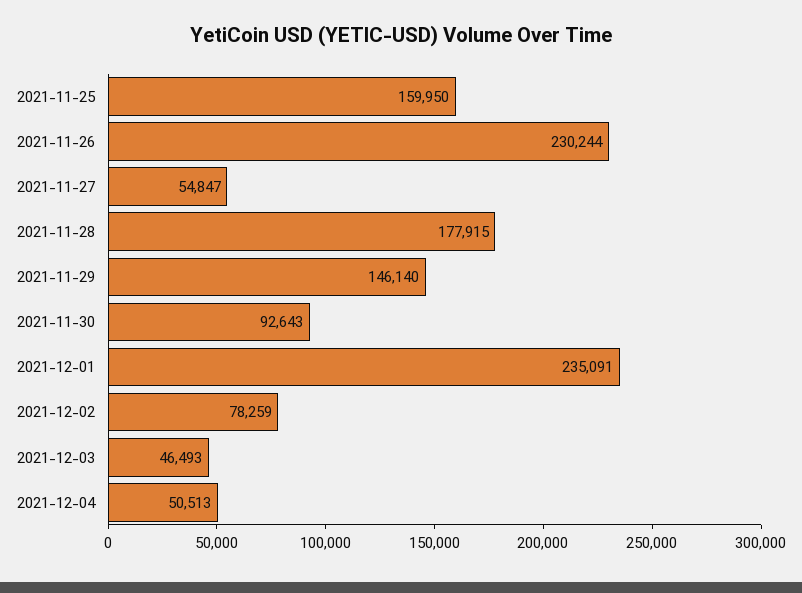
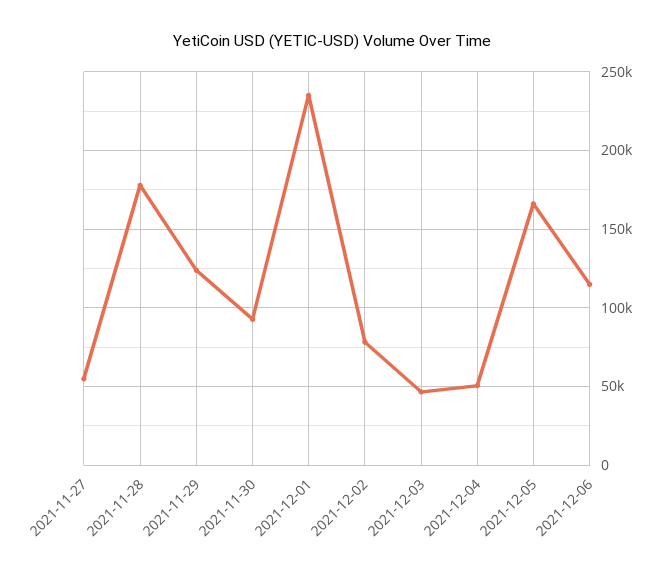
2021-11-25: 159950 -> none
2021-11-26: 230244 -> none
2021-11-29: 146140 -> 125000
2021-12-05: none -> 165000
2021-12-06: none -> 115000

